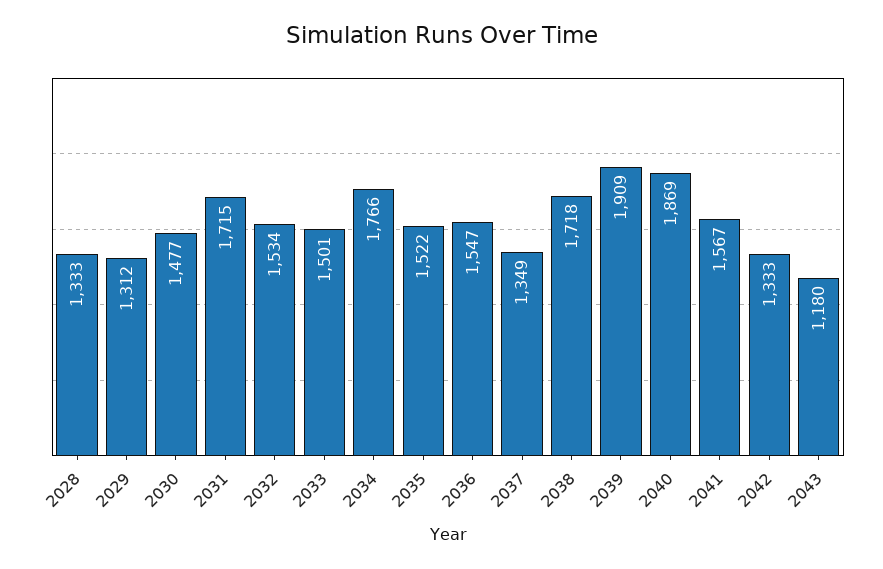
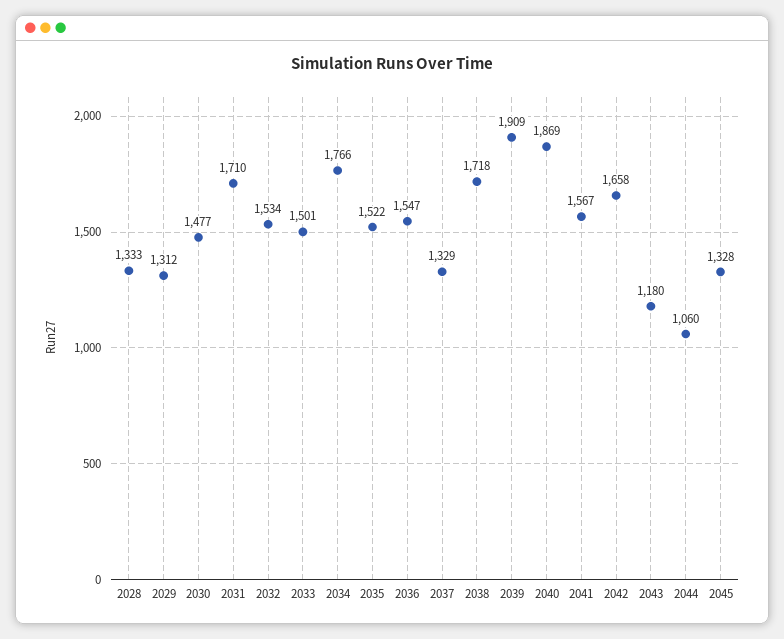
2031: 1715 -> 1710
2037: 1349 -> 1329
2042: 1333 -> 1658
2044: none -> 1060
2045: none -> 1328

